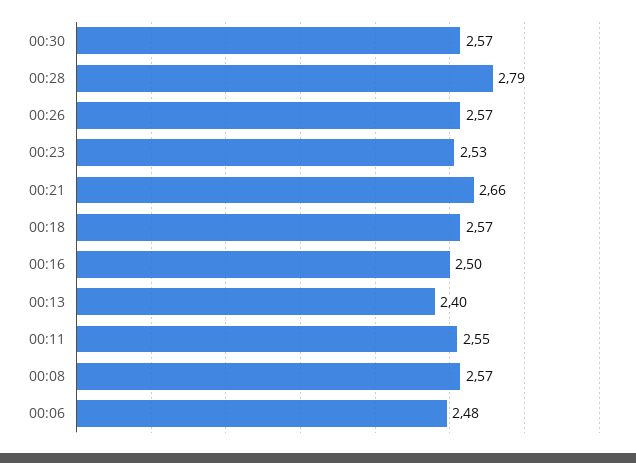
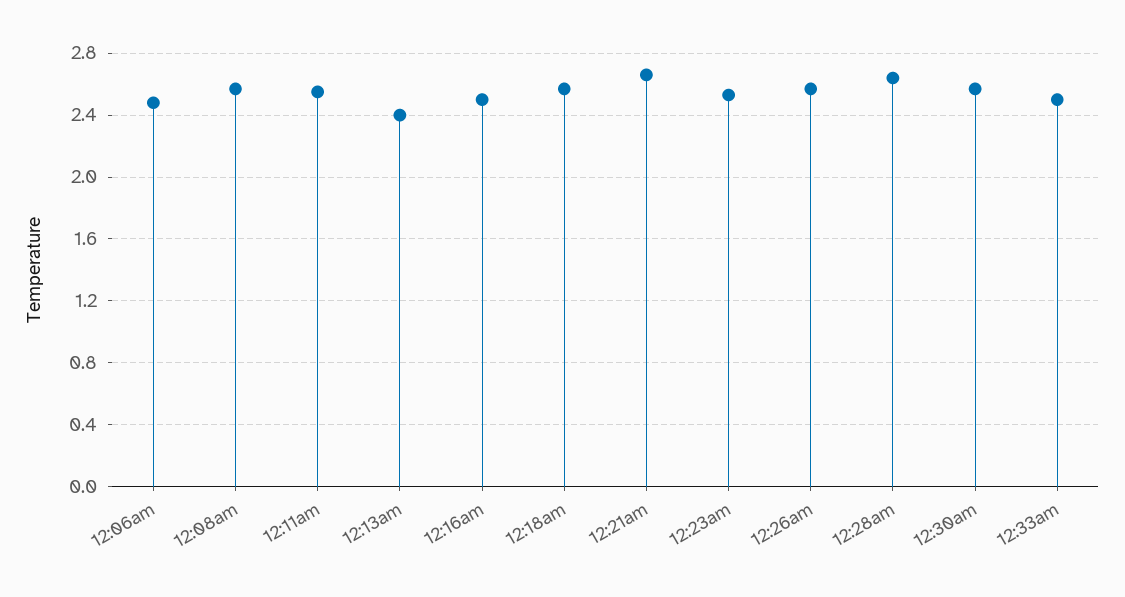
00:28: 2.79 -> 2.65
12:33am: none -> 2.5

